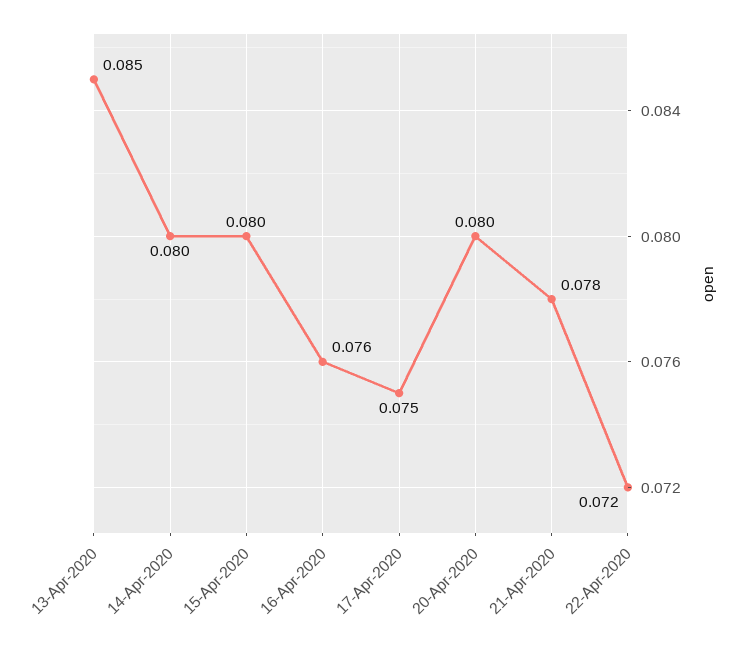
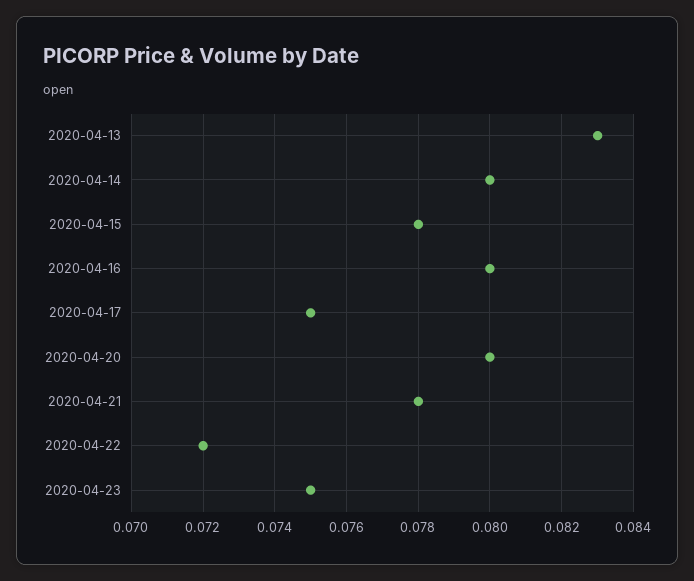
13-Apr-2020: 0.085 -> 0.083
15-Apr-2020: 0.08 -> 0.078
16-Apr-2020: 0.076 -> 0.08
2020-04-23: none -> 0.075

